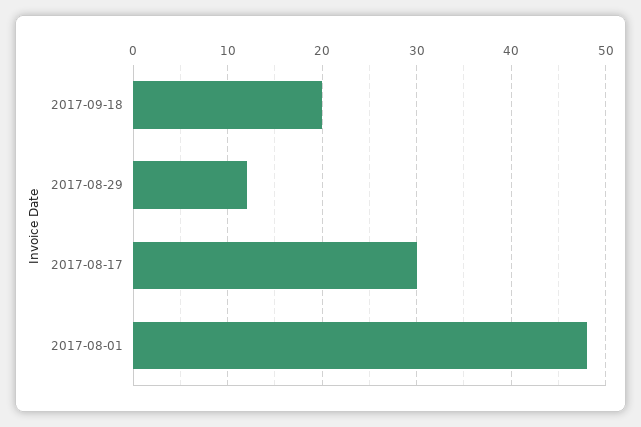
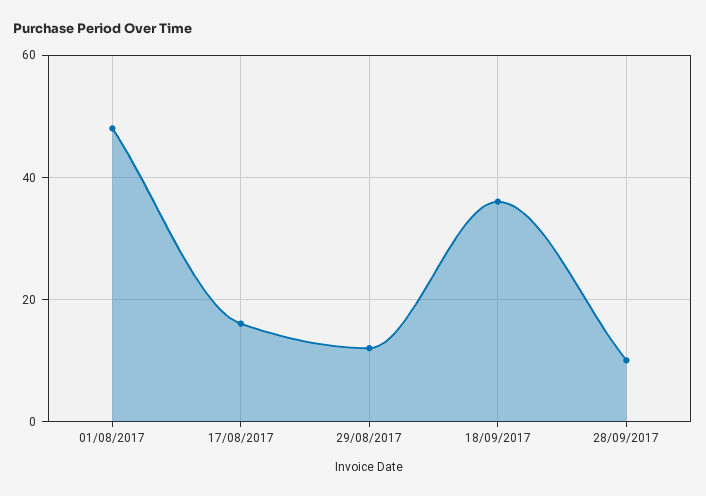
2017-09-18: 20 -> 35
2017-08-17: 30 -> 15
28/09/2017: none -> 10

